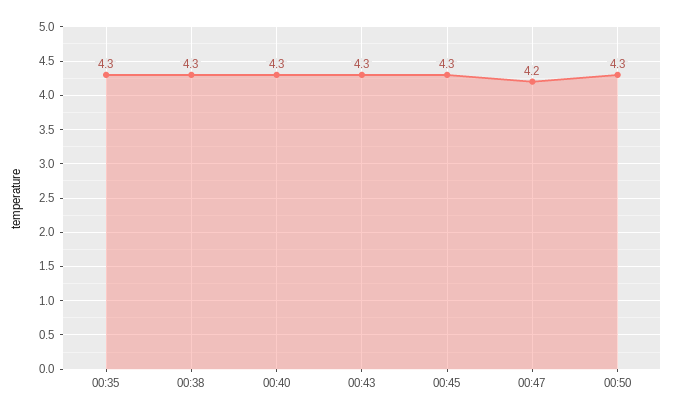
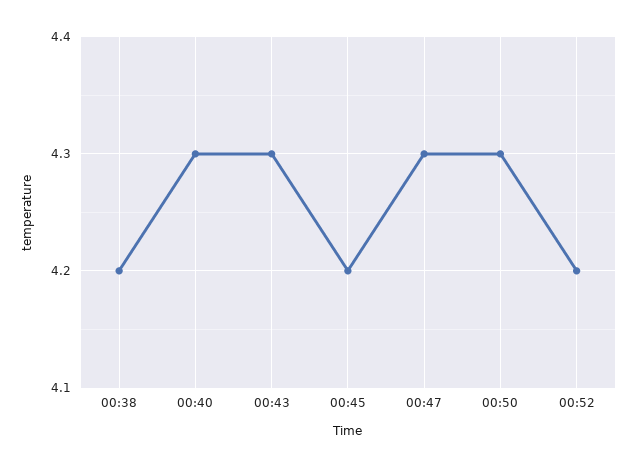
00:35: 4.3 -> none
00:38: 4.3 -> 4.2
00:45: 4.3 -> 4.2
00:47: 4.2 -> 4.3
00:52: none -> 4.2

